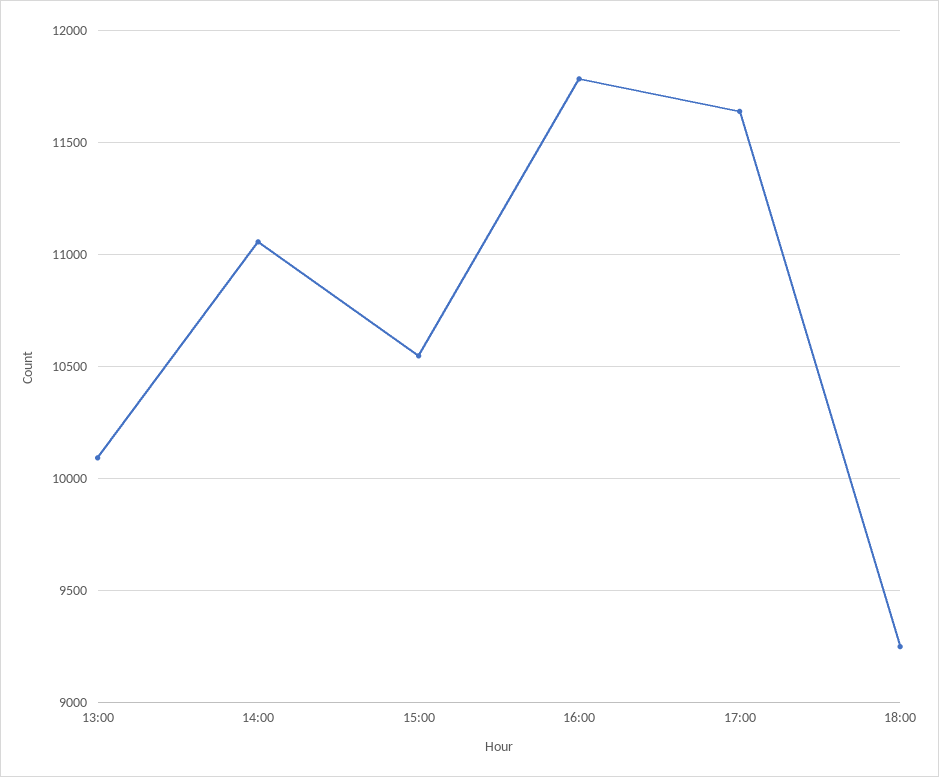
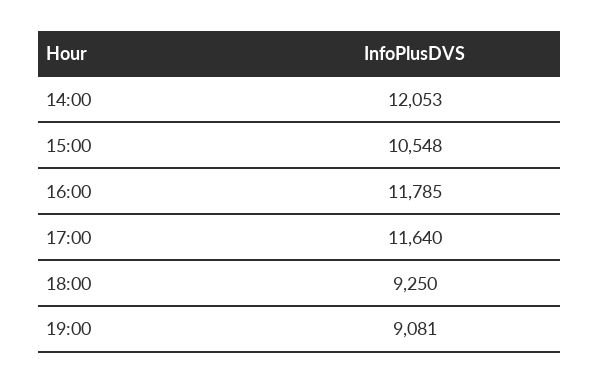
13:00: 10100 -> none
14:00: 11050 -> 12053
19:00: none -> 9081

